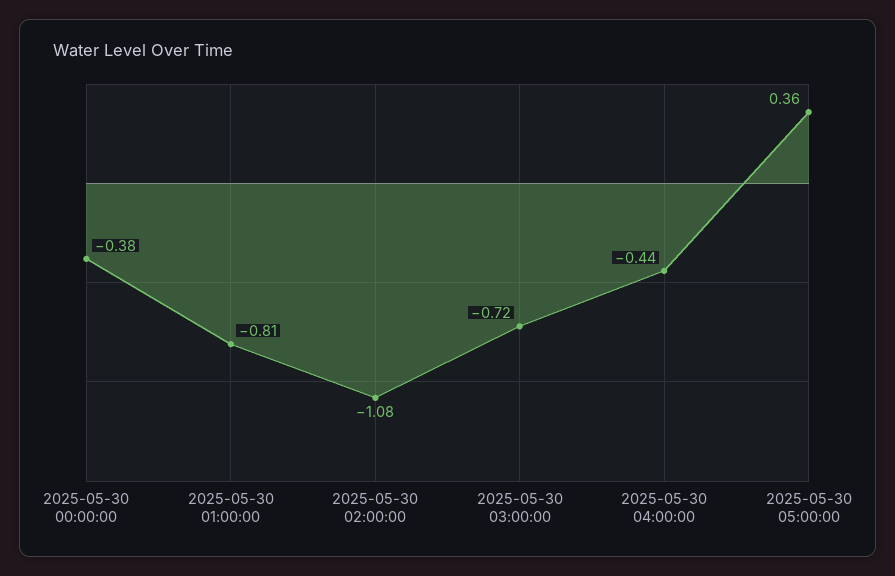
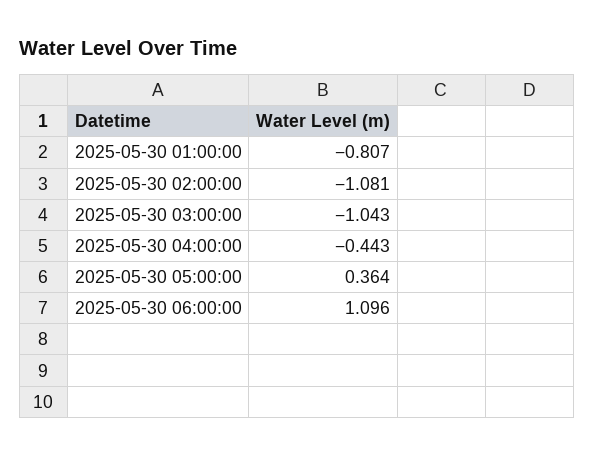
2025-05-30 00:00:00: -0.38 -> none
2025-05-30 03:00:00: -0.72 -> -1.043
2025-05-30 06:00:00: none -> 1.096

